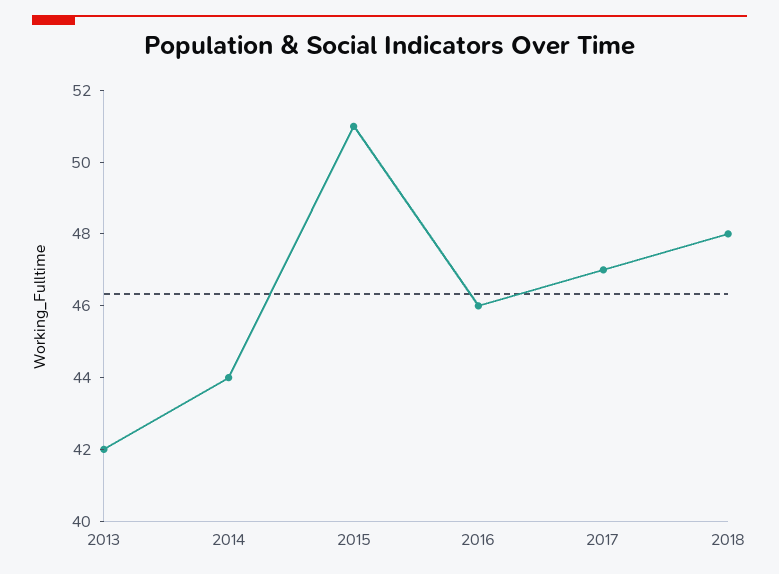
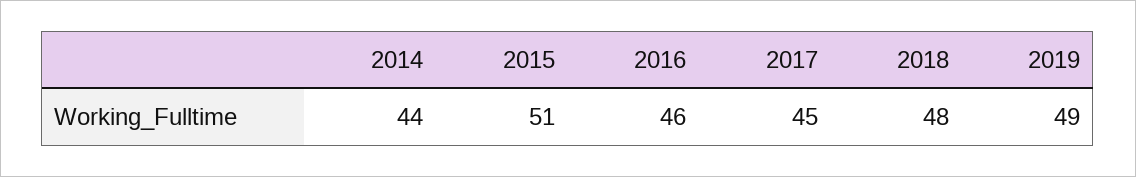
2013: 42 -> none
2017: 47 -> 45
2019: none -> 49

